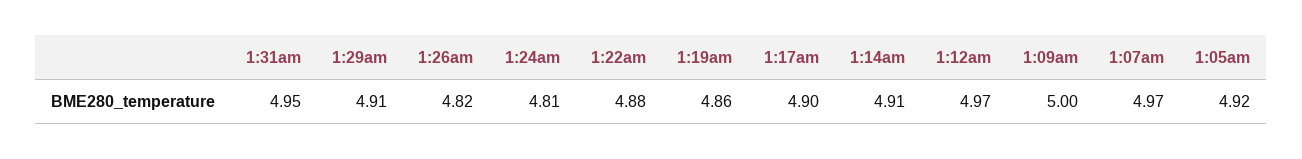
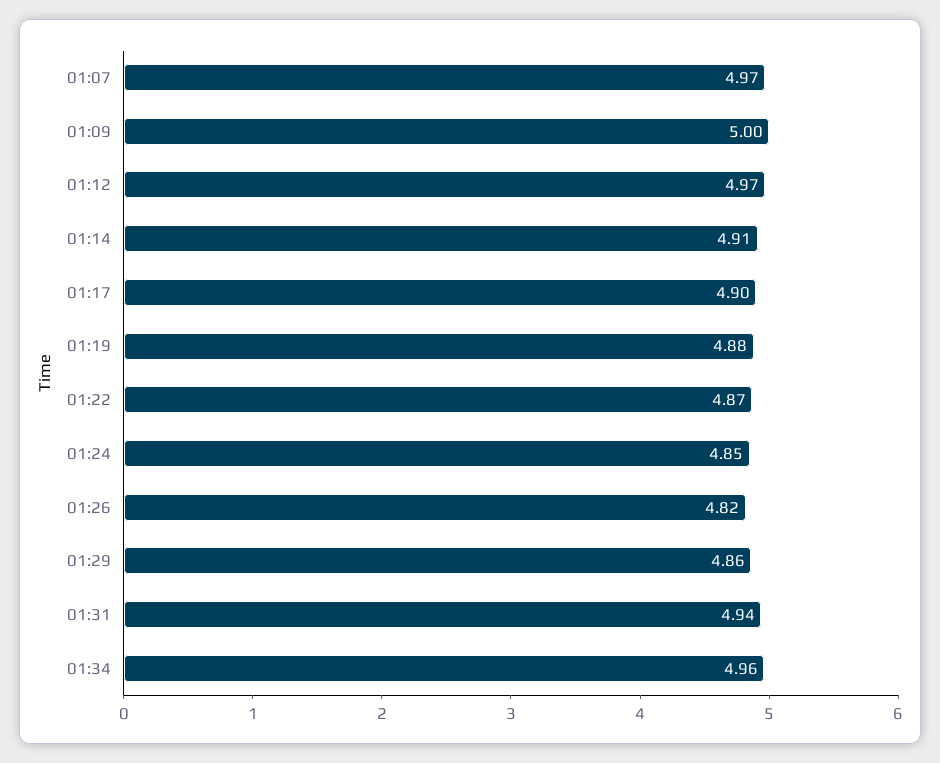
1:31am: 4.95 -> 4.94
1:29am: 4.91 -> 4.86
1:24am: 4.81 -> 4.85
1:22am: 4.88 -> 4.87
1:19am: 4.86 -> 4.88
1:05am: 4.92 -> none
01:34: none -> 4.96

